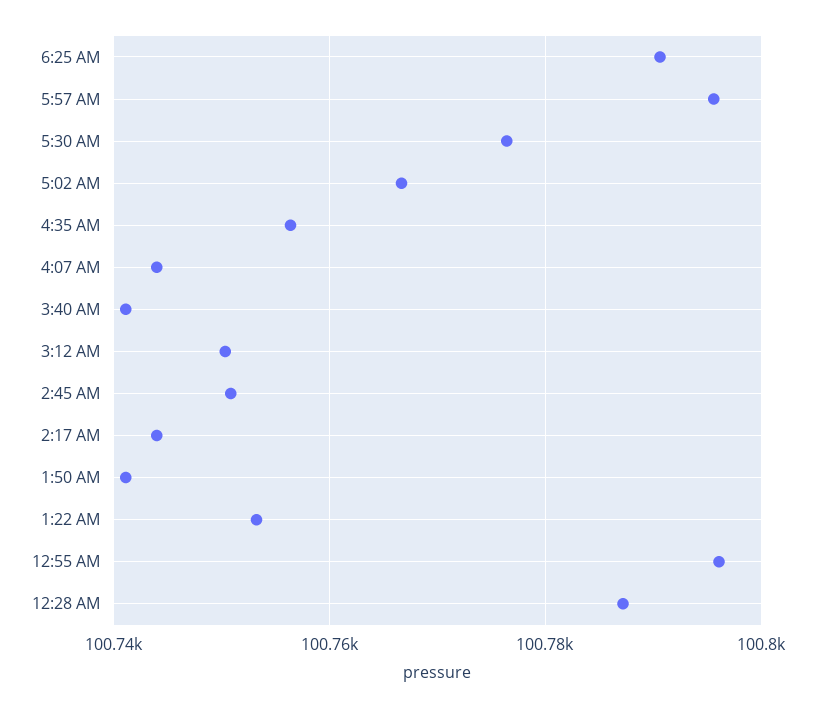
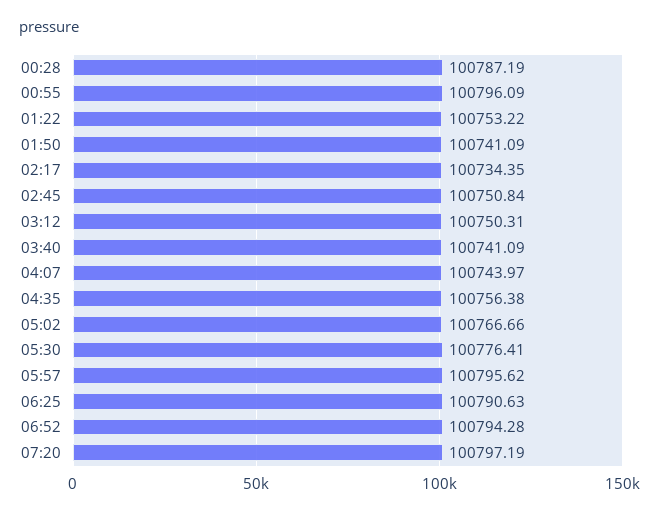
2:17 AM: 100744 -> 100734.35
06:52: none -> 100794.28
07:20: none -> 100797.19

